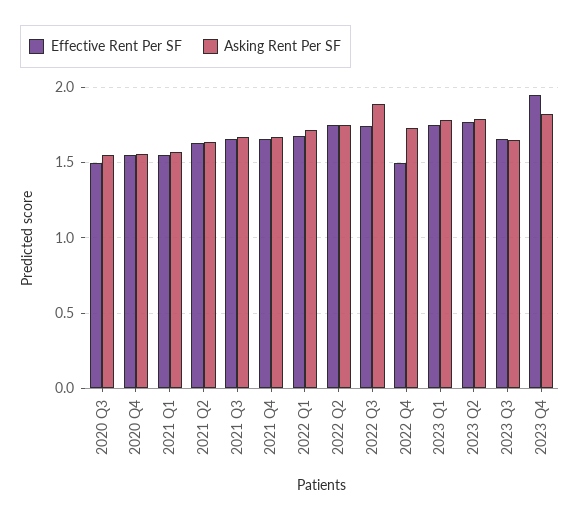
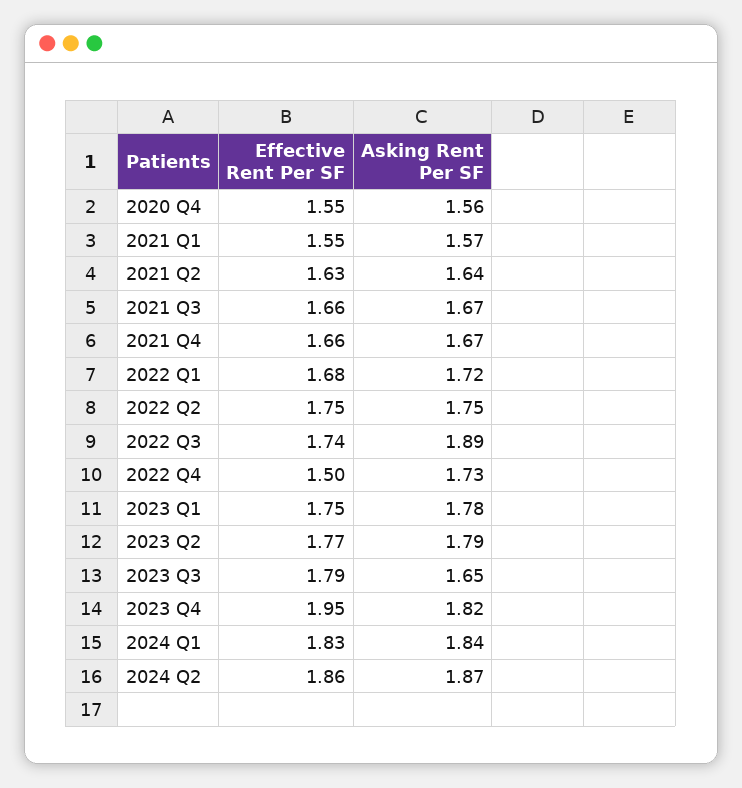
Effective Rent Per SF, 2020 Q3: 1.5 -> none
Asking Rent Per SF, 2020 Q3: 1.55 -> none
Effective Rent Per SF, 2023 Q3: 1.65 -> 1.79
Effective Rent Per SF, 2024 Q1: none -> 1.83
Asking Rent Per SF, 2024 Q1: none -> 1.84
Effective Rent Per SF, 2024 Q2: none -> 1.86
Asking Rent Per SF, 2024 Q2: none -> 1.87

